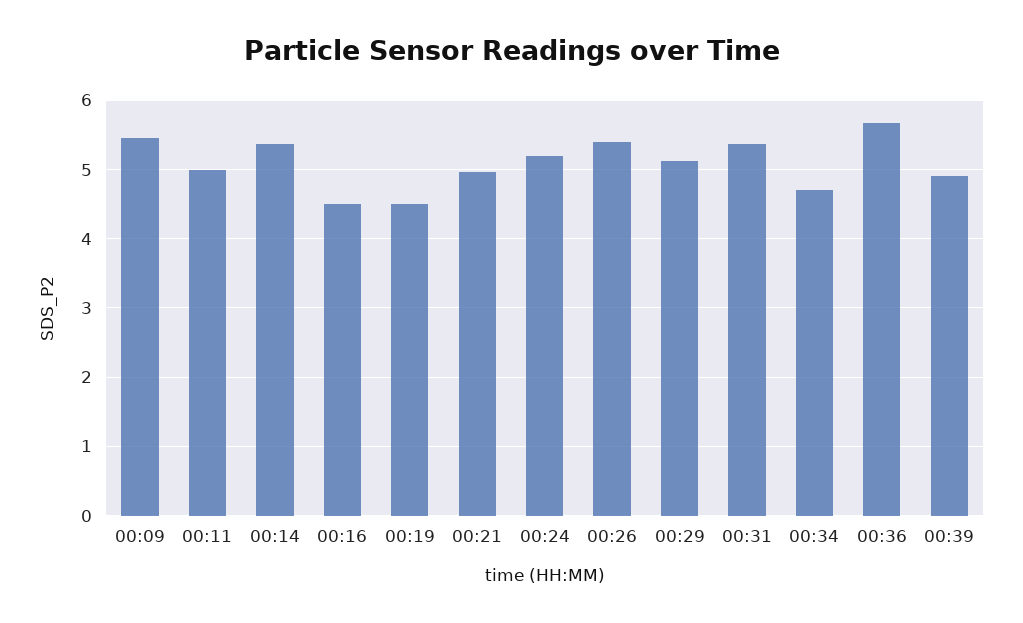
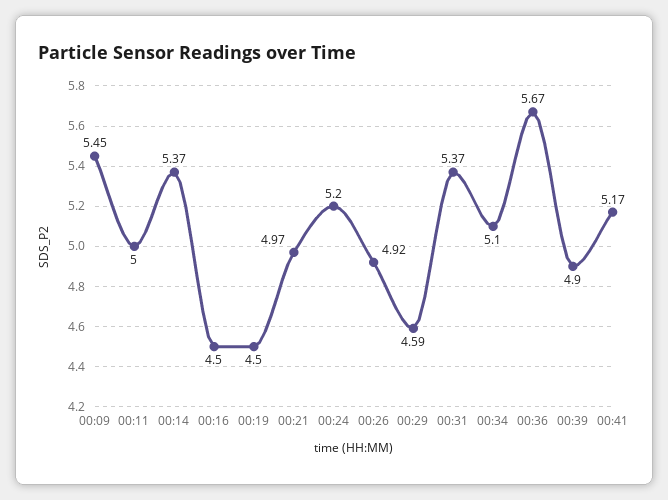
00:26: 5.4 -> 4.92
00:29: 5.1 -> 4.59
00:34: 4.7 -> 5.1
00:41: none -> 5.17

